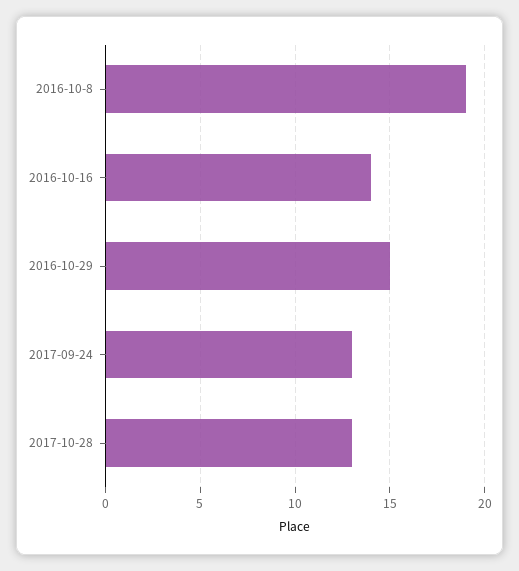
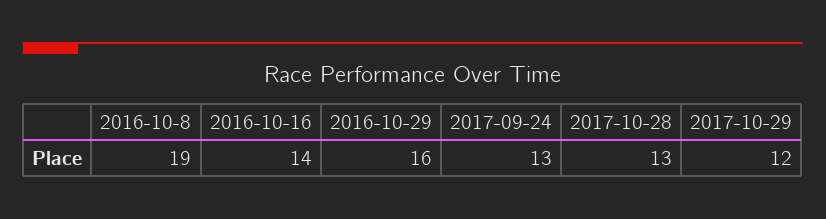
2016-10-29: 15 -> 16
2017-10-29: none -> 12

